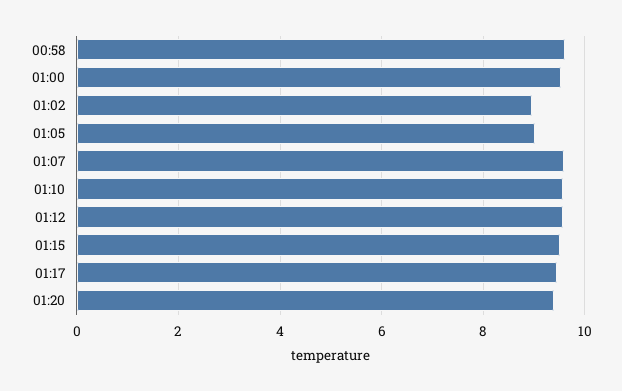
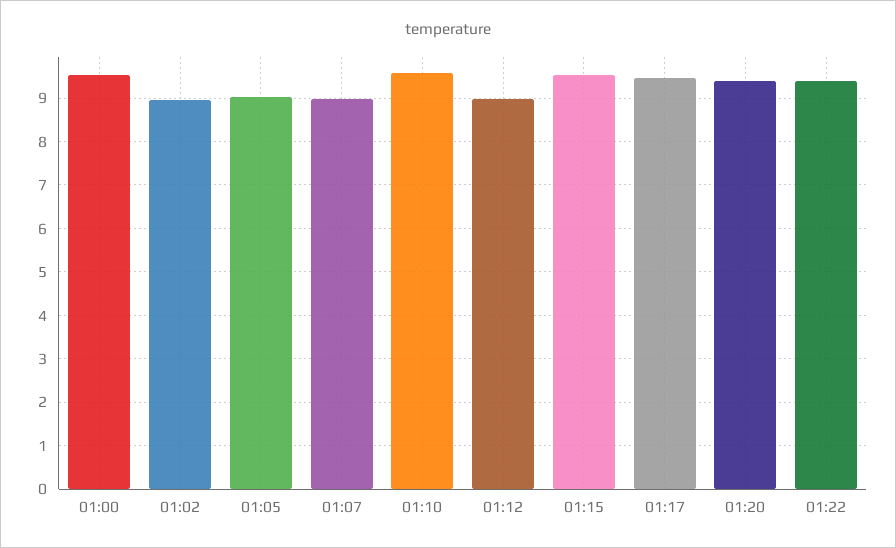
00:58: 9.6 -> none
01:07: 9.6 -> 9
01:12: 9.6 -> 9
01:22: none -> 9.4

